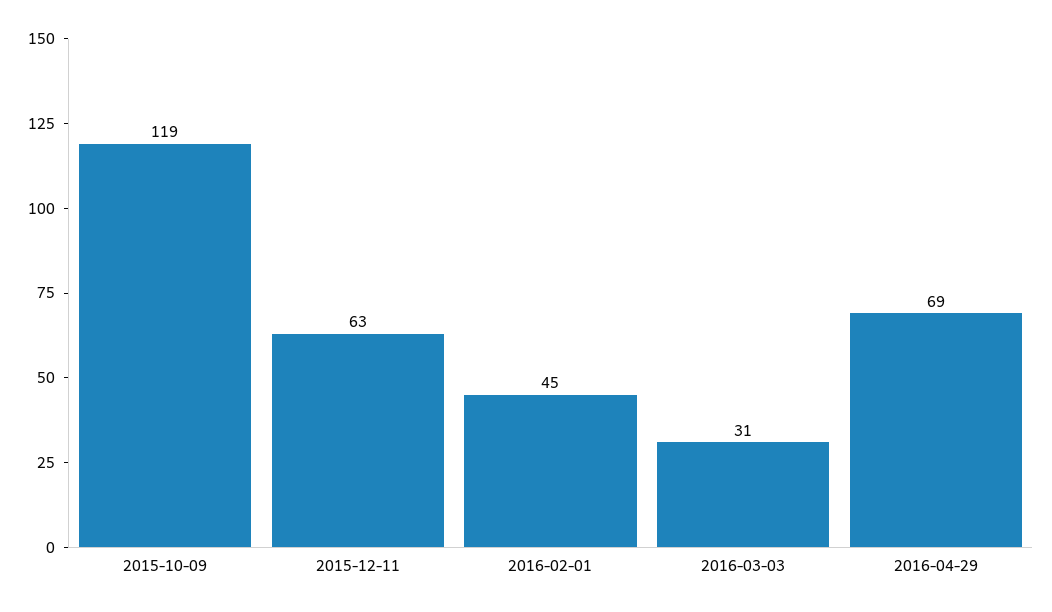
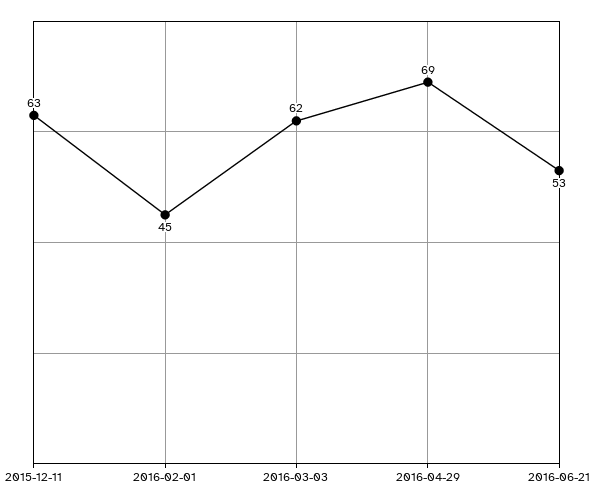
2015-10-09: 119 -> none
2016-03-03: 31 -> 62
2016-06-21: none -> 53

